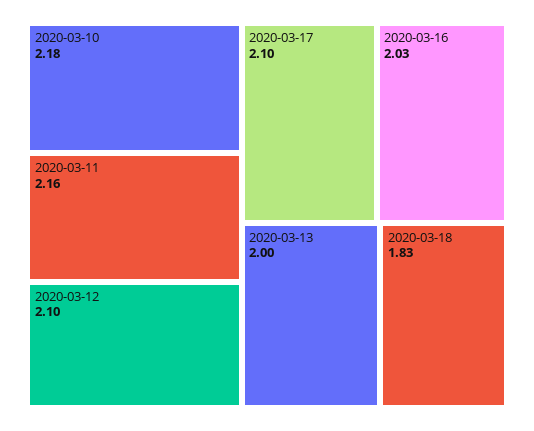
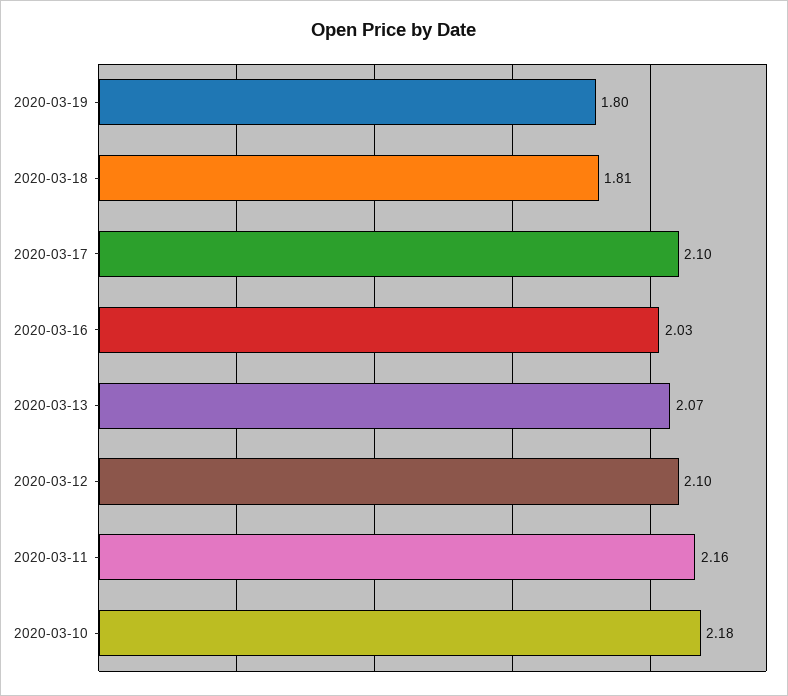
2020-03-13: 2 -> 2.07
2020-03-18: 1.83 -> 1.81
2020-03-19: none -> 1.8

